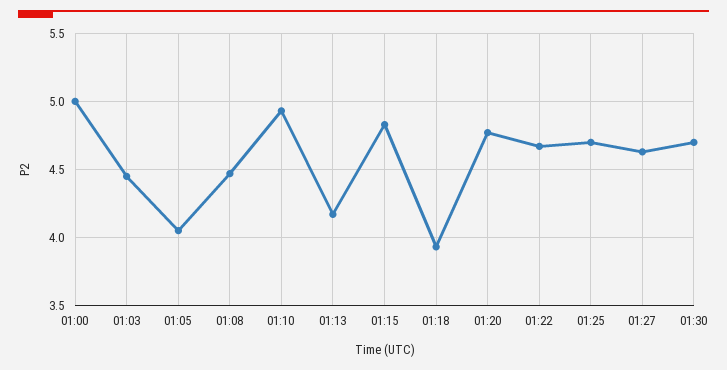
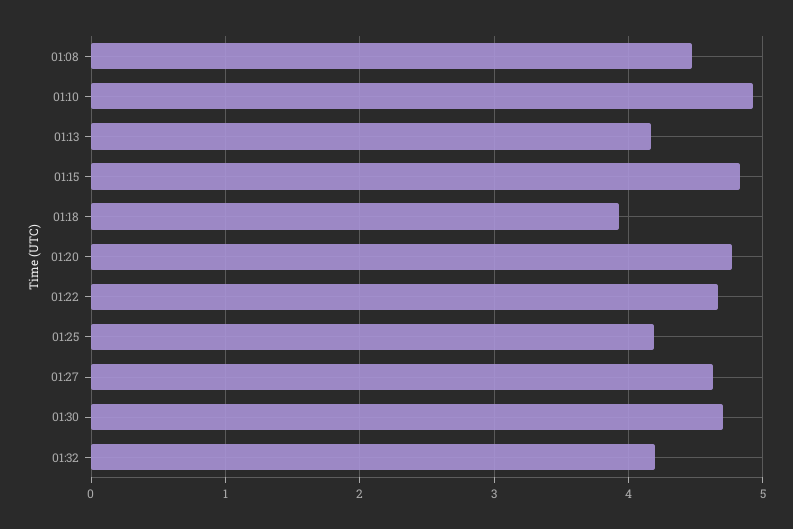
01:00: 5 -> none
01:03: 4.45 -> none
01:05: 4.05 -> none
01:25: 4.7 -> 4.2
01:32: none -> 4.2

